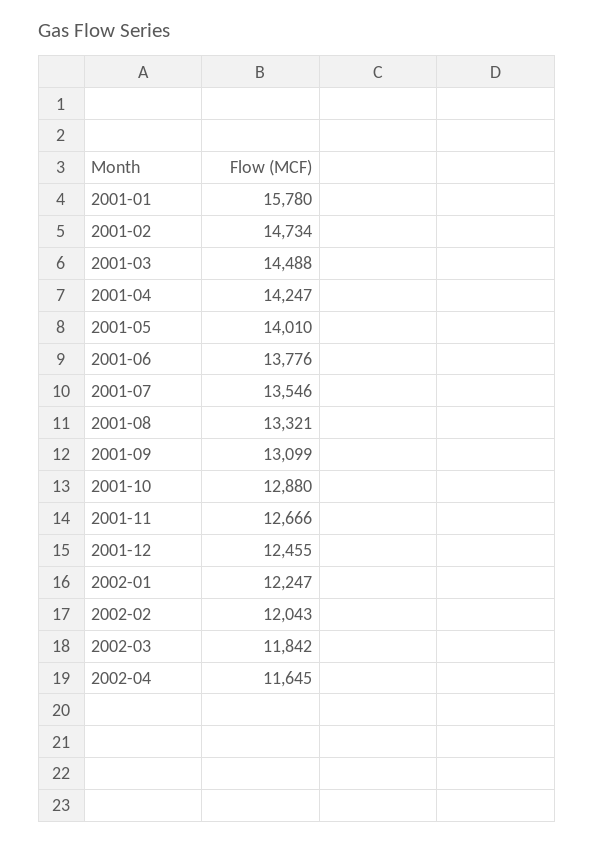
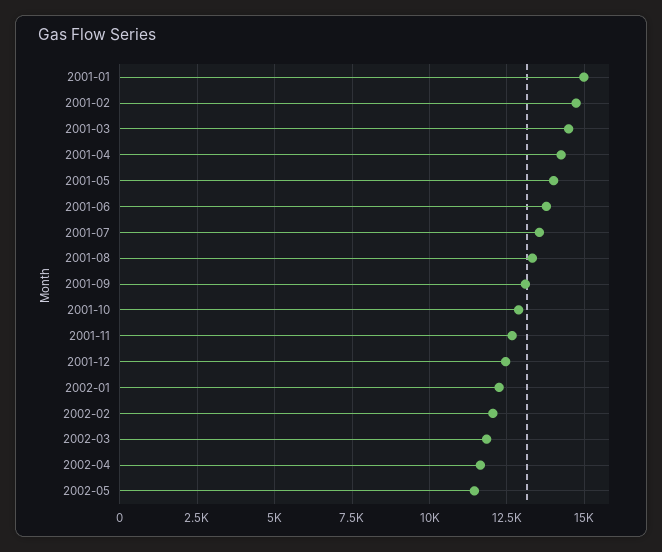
2001-01: 15780 -> 15000
2002-05: none -> 11500

